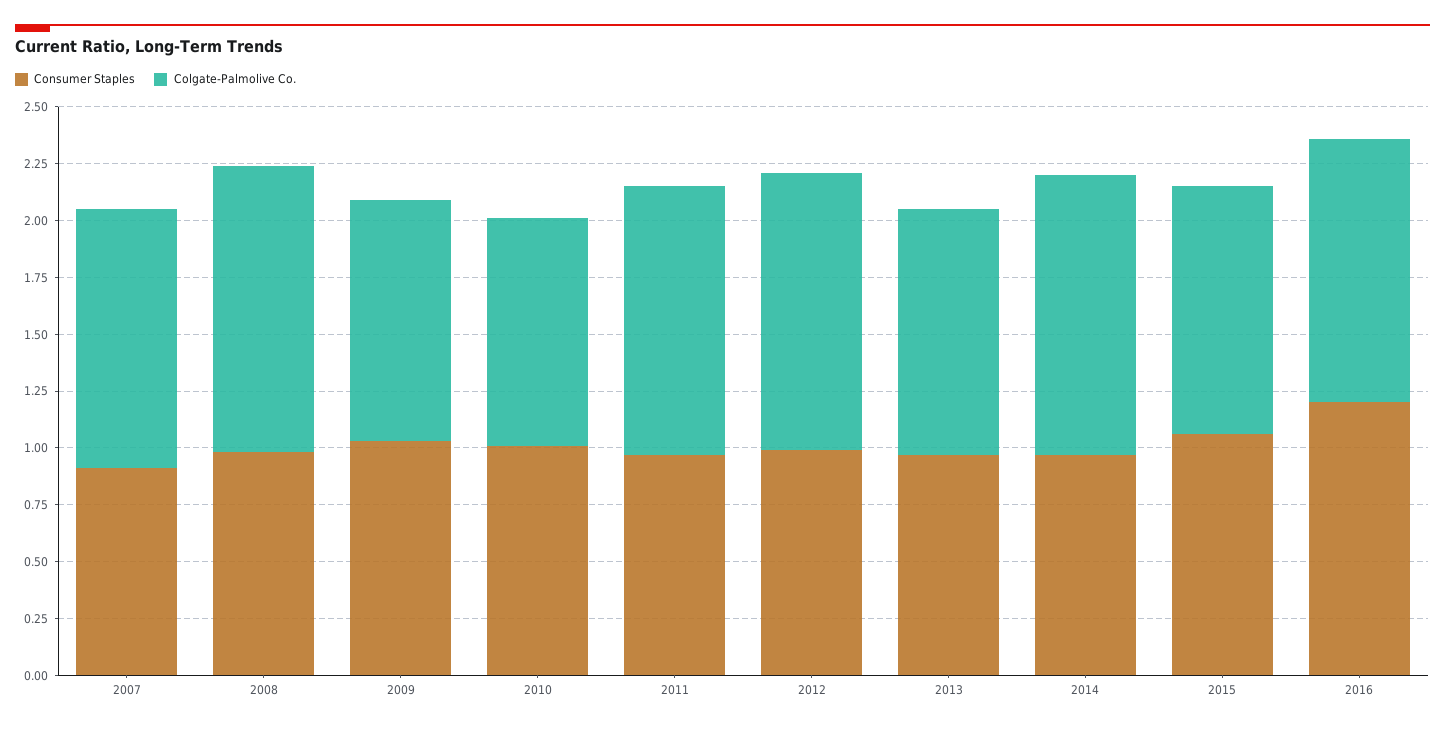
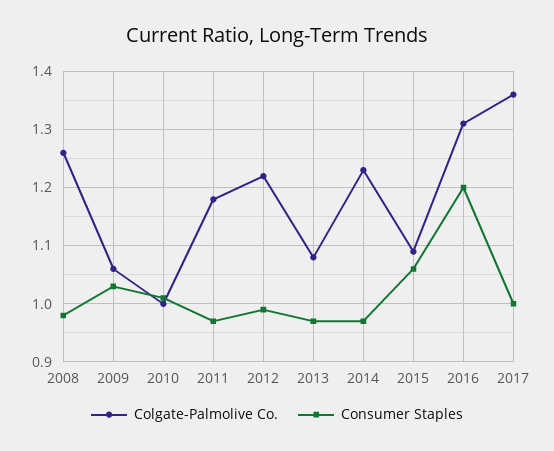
Consumer Staples, 2007: 0.9 -> none
Colgate-Palmolive Co., 2007: 1.15 -> none
Colgate-Palmolive Co., 2016: 1.15 -> 1.3
Colgate-Palmolive Co., 2017: none -> 1.35
Consumer Staples, 2017: none -> 1

